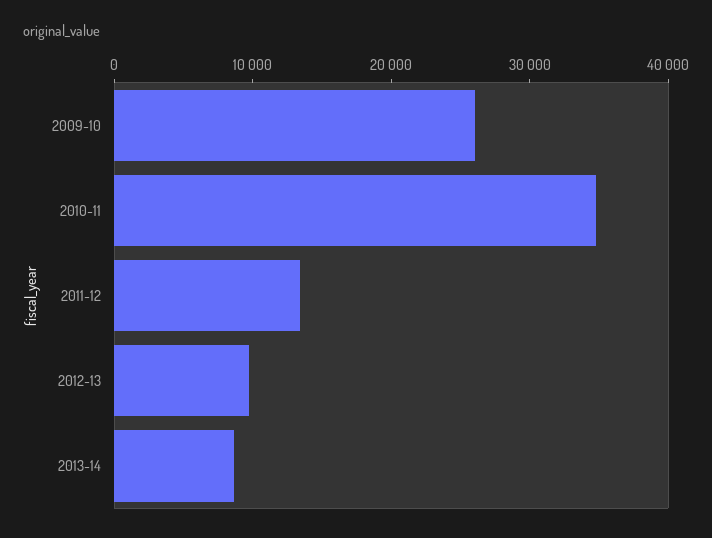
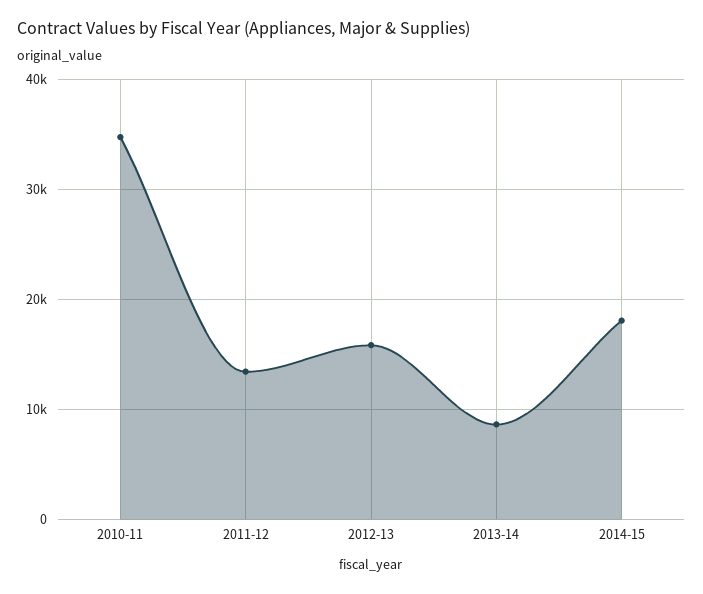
2009-10: 26000 -> none
2012-13: 10000 -> 16000
2014-15: none -> 18000

